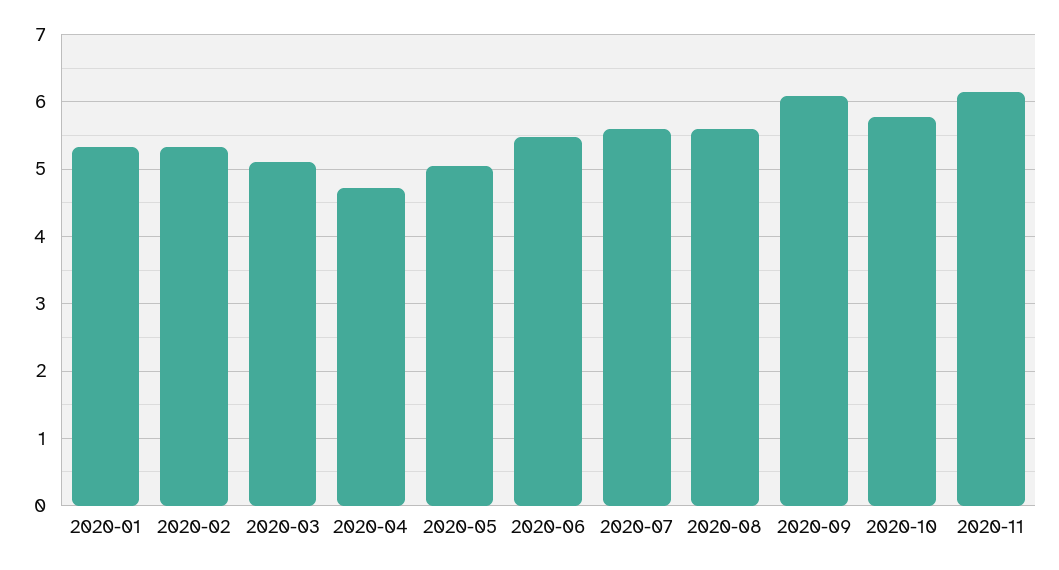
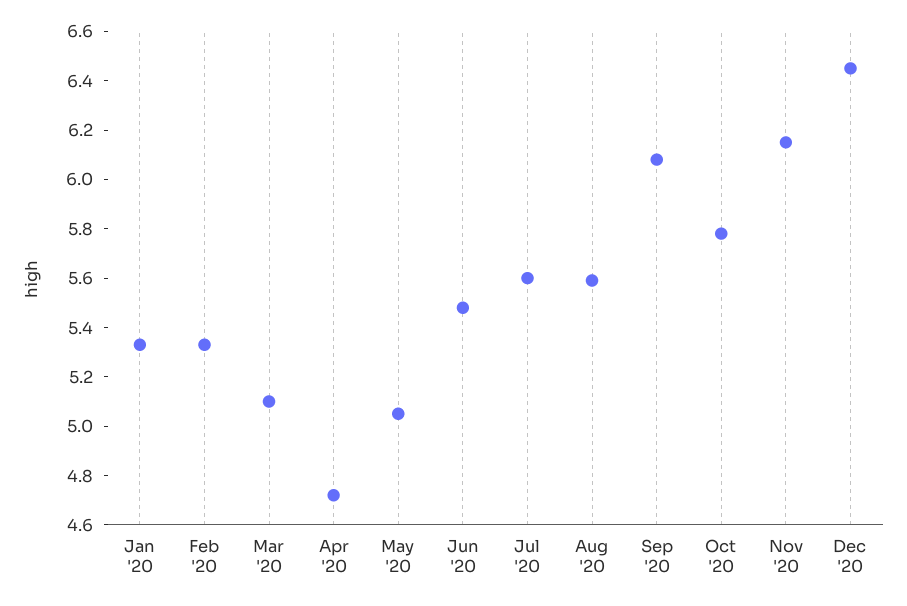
Dec '20: none -> 6.45

